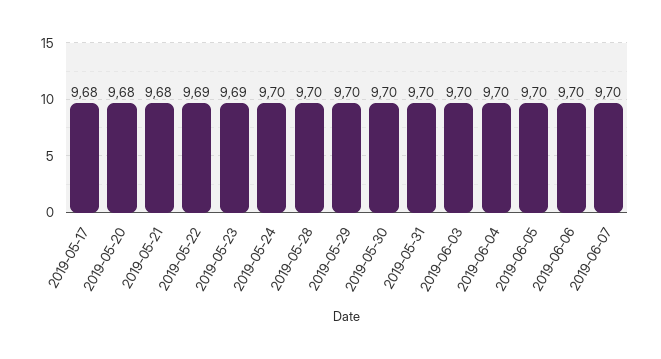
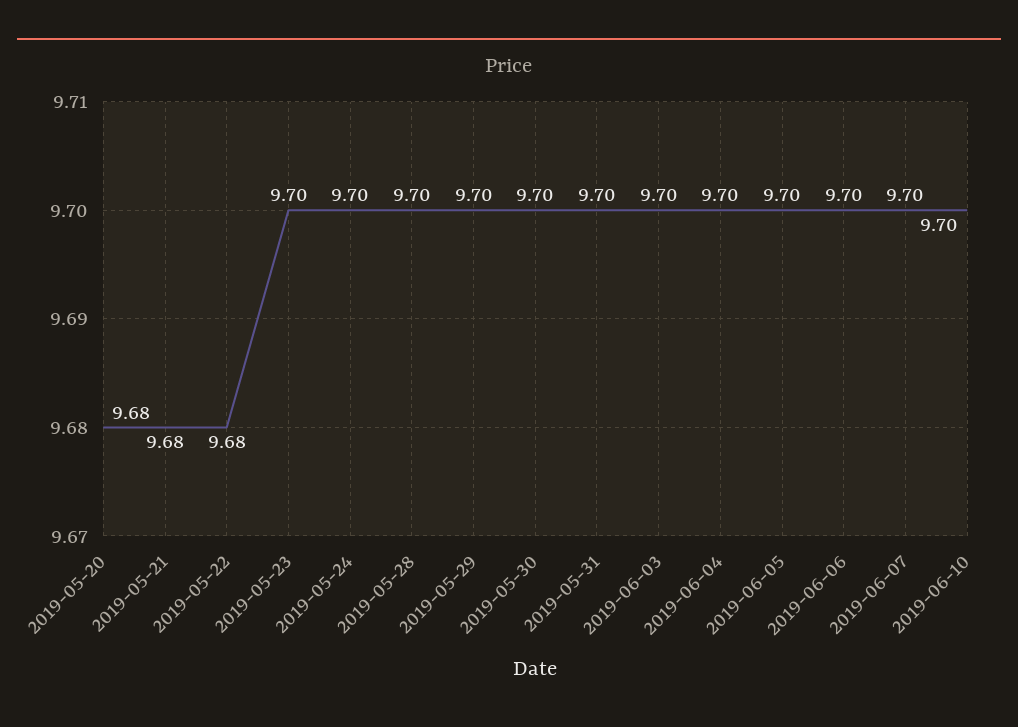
2019-05-17: 9.68 -> none
2019-05-22: 9.69 -> 9.68
2019-05-23: 9.69 -> 9.7
2019-06-10: none -> 9.7

